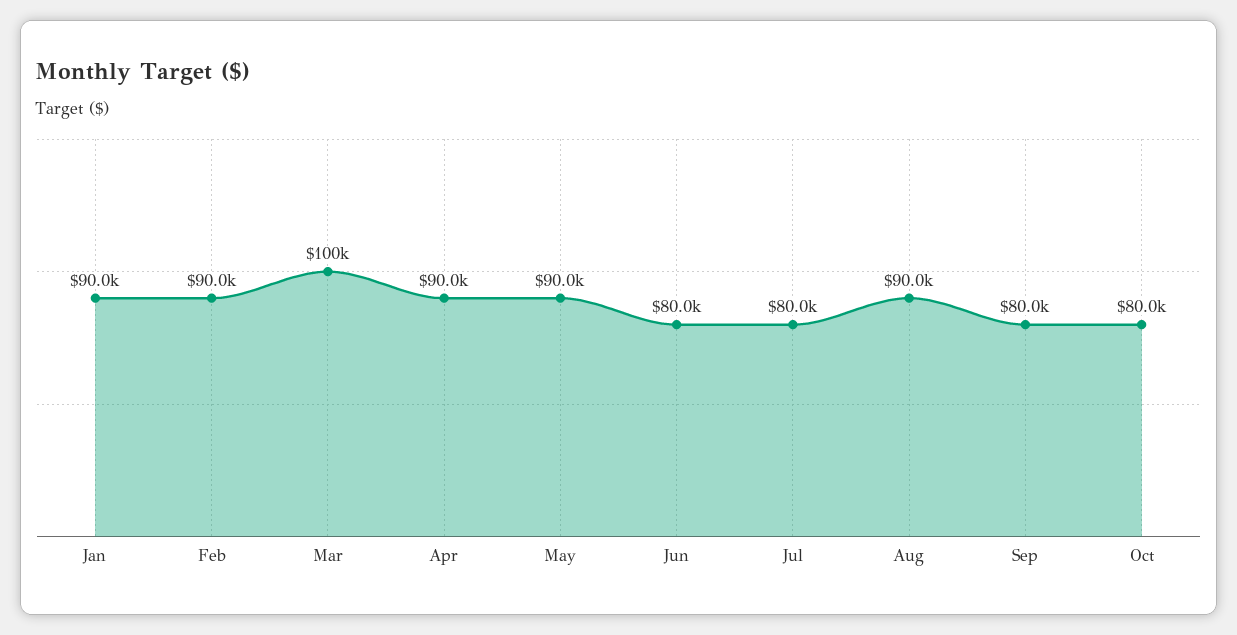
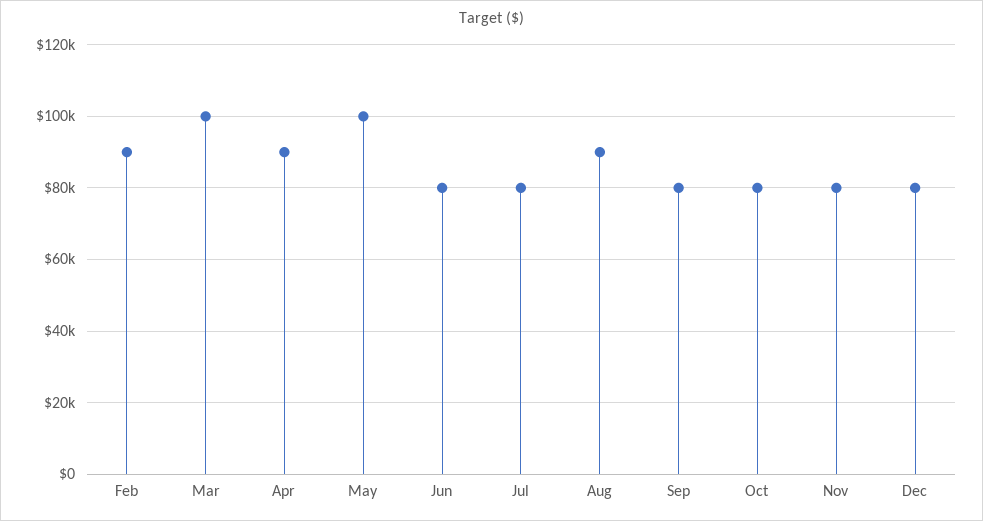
Jan: 90000 -> none
May: 90000 -> 100000
Nov: none -> 80000
Dec: none -> 80000

